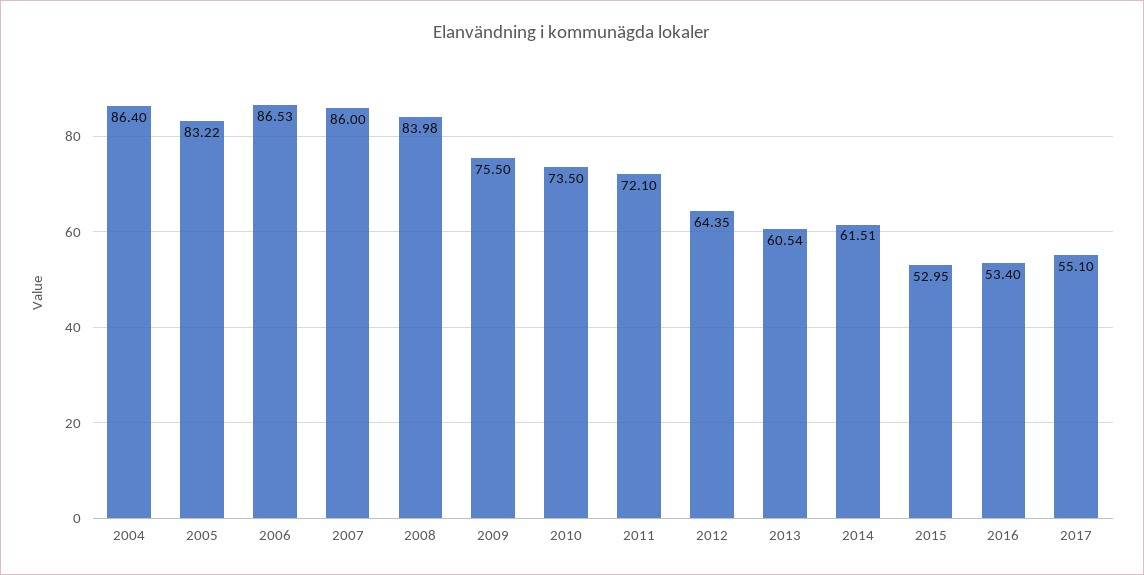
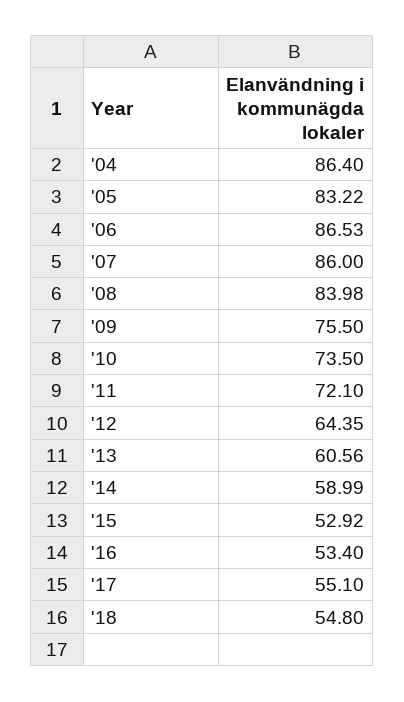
2013: 60.54 -> 60.56
2014: 61.51 -> 58.99
2015: 52.95 -> 52.92
'18: none -> 54.8

